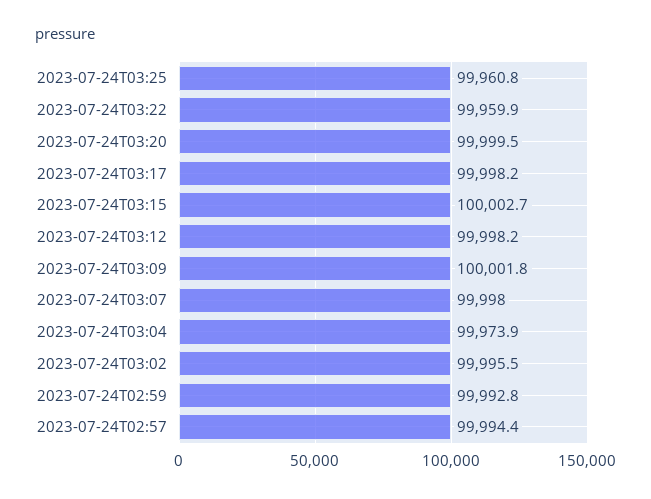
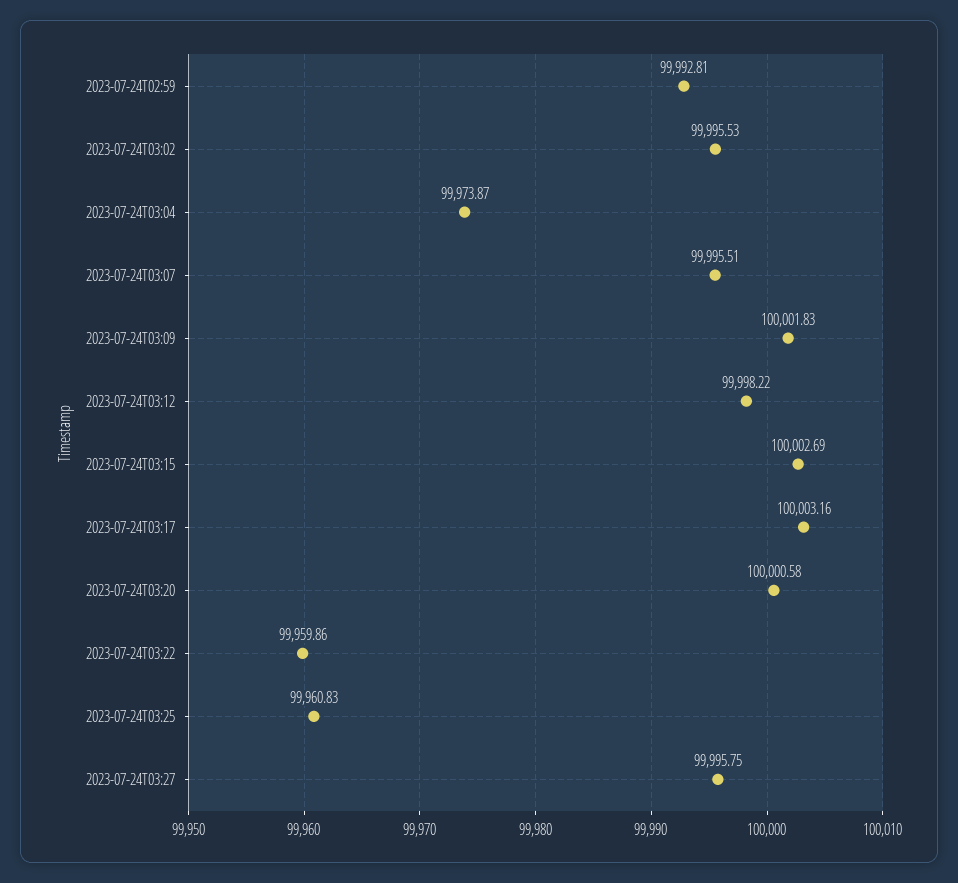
2023-07-24T03:20: 99999.5 -> 100000.58
2023-07-24T03:17: 99998.2 -> 100003.16
2023-07-24T03:07: 99998 -> 99995.51
2023-07-24T02:57: 99994.4 -> none
2023-07-24T03:27: none -> 99995.75

